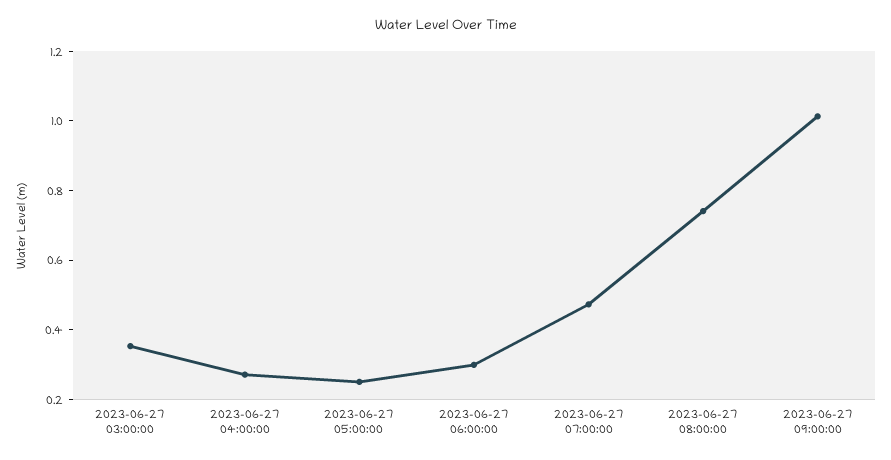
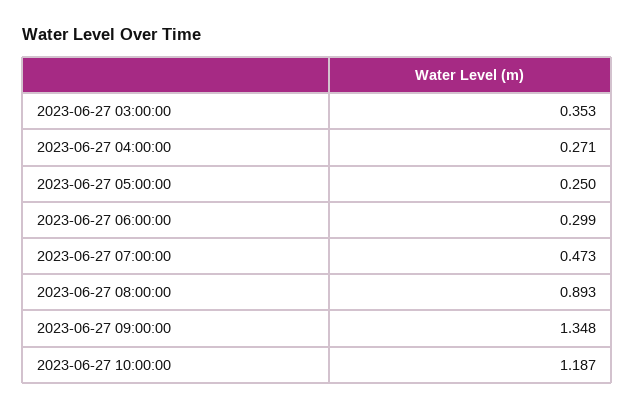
2023-06-27 08:00:00: 0.75 -> 0.893
2023-06-27 09:00:00: 1 -> 1.348
2023-06-27 10:00:00: none -> 1.187

